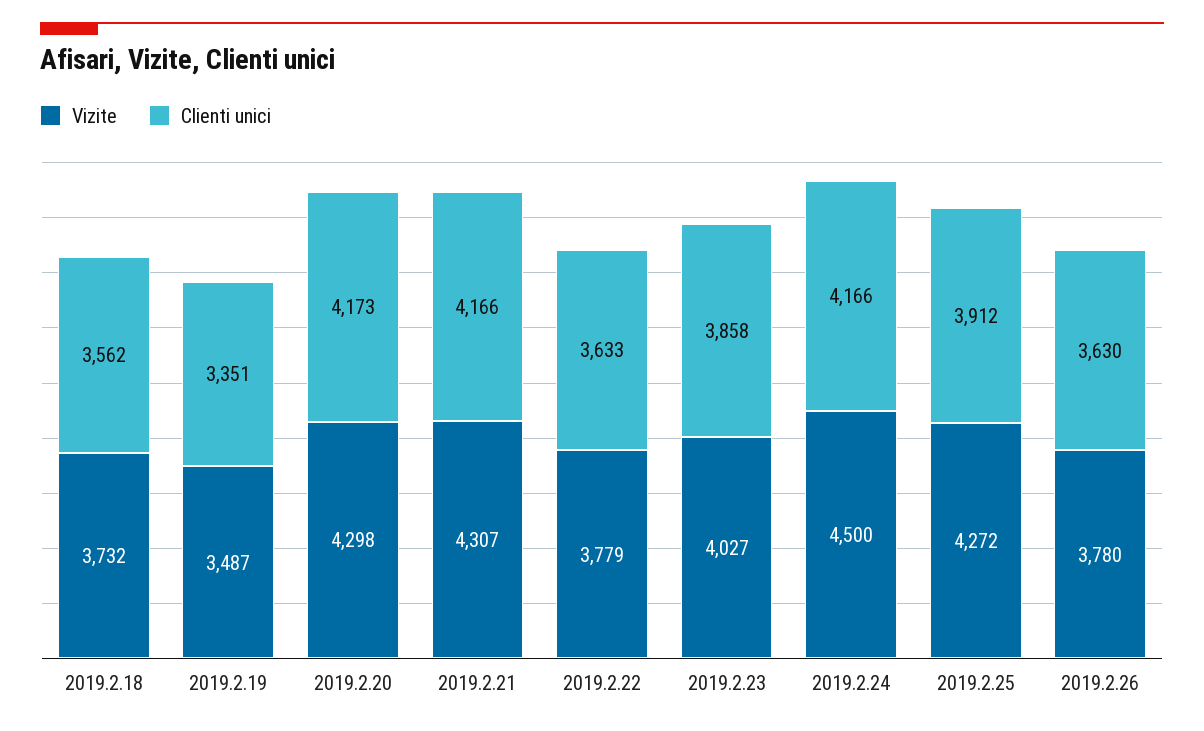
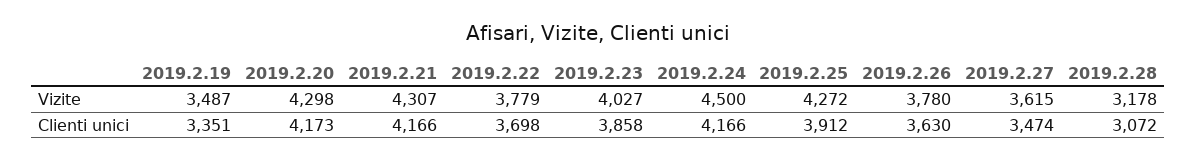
Vizite, 2019.2.18: 3732 -> none
Clienti unici, 2019.2.18: 3562 -> none
Clienti unici, 2019.2.22: 3633 -> 3698
Vizite, 2019.2.27: none -> 3615
Vizite, 2019.2.28: none -> 3178
Clienti unici, 2019.2.27: none -> 3474
Clienti unici, 2019.2.28: none -> 3072

